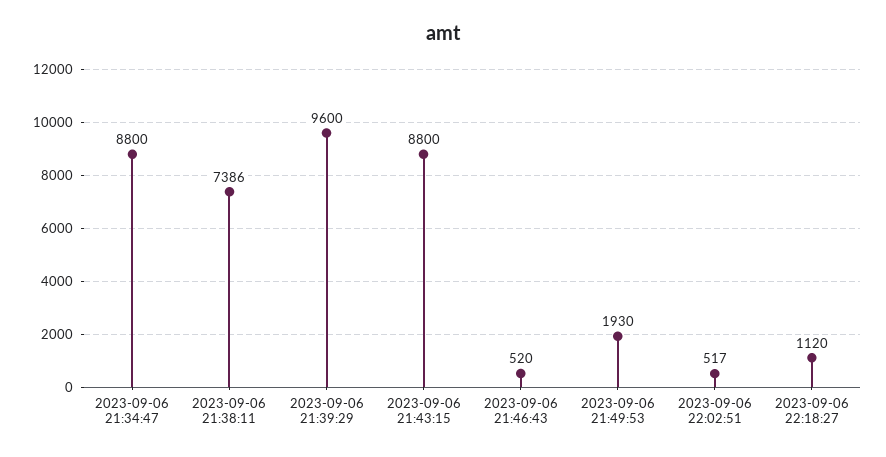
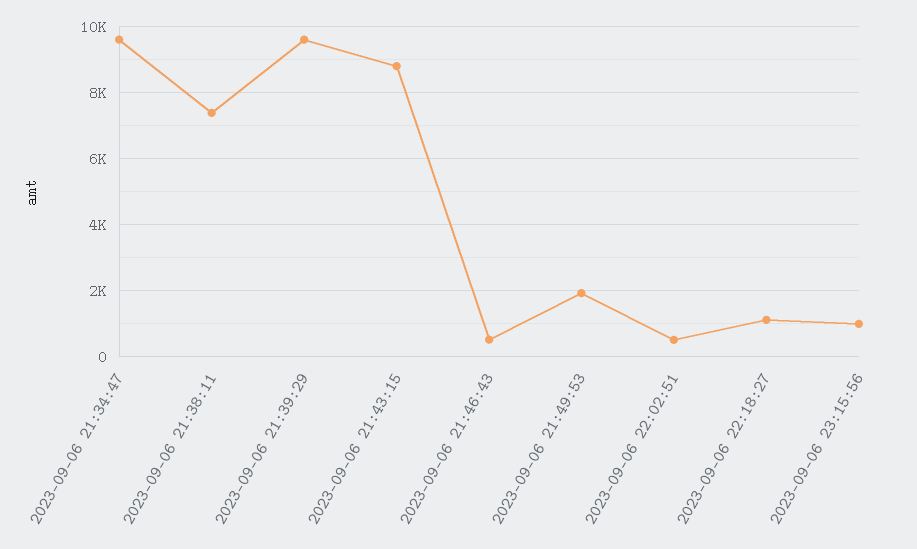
2023-09-06 21:34:47: 8800 -> 9600
2023-09-06 23:15:56: none -> 1000

